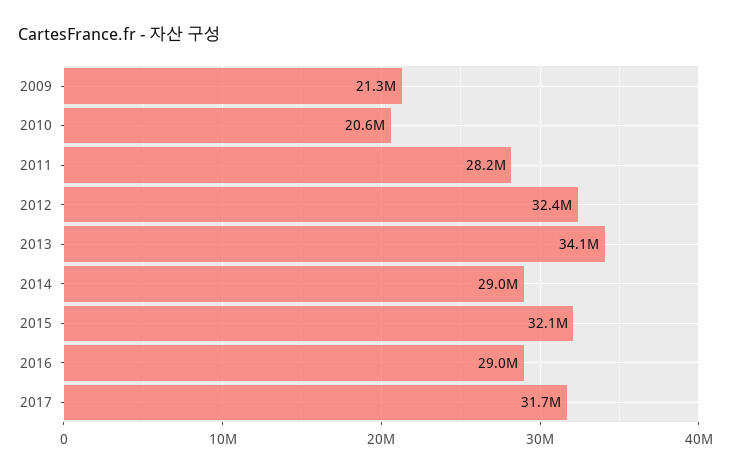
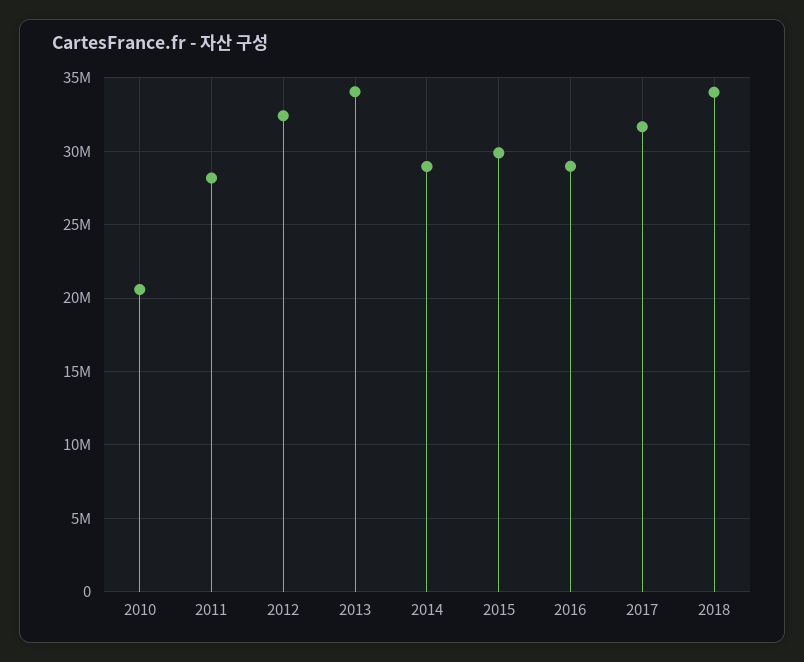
2009: 21300000 -> none
2015: 32100000 -> 30000000
2018: none -> 34000000

